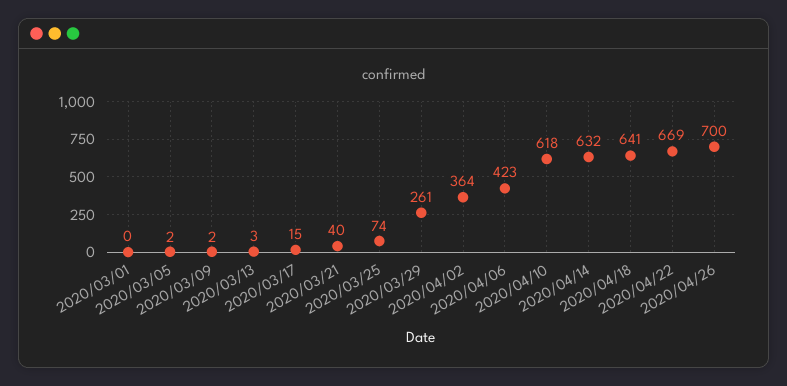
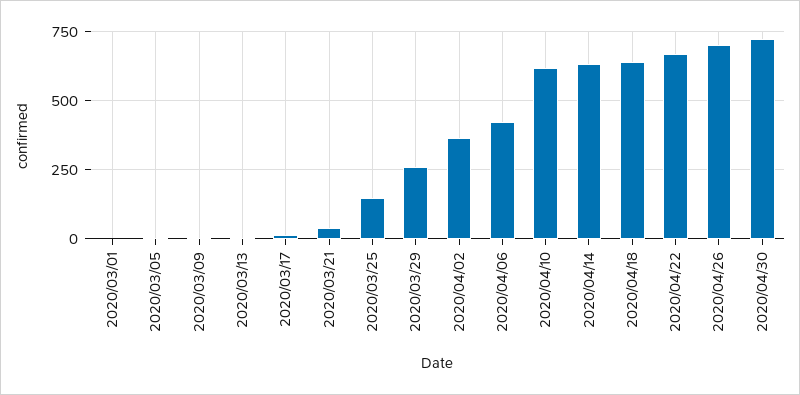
2020/03/25: 74 -> 150
2020/04/30: none -> 725

